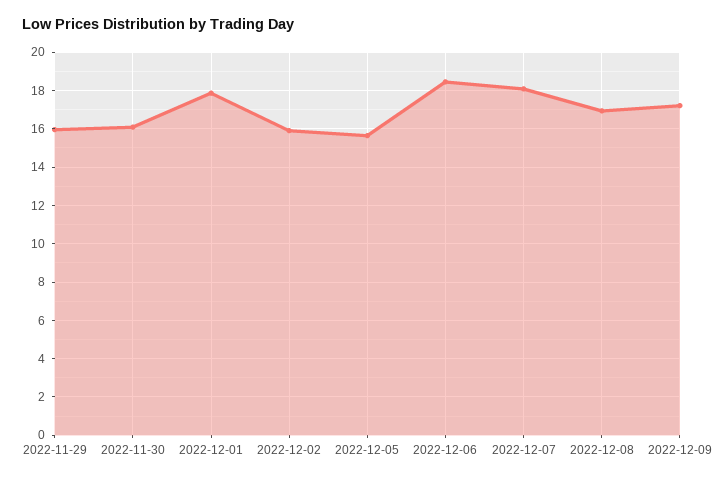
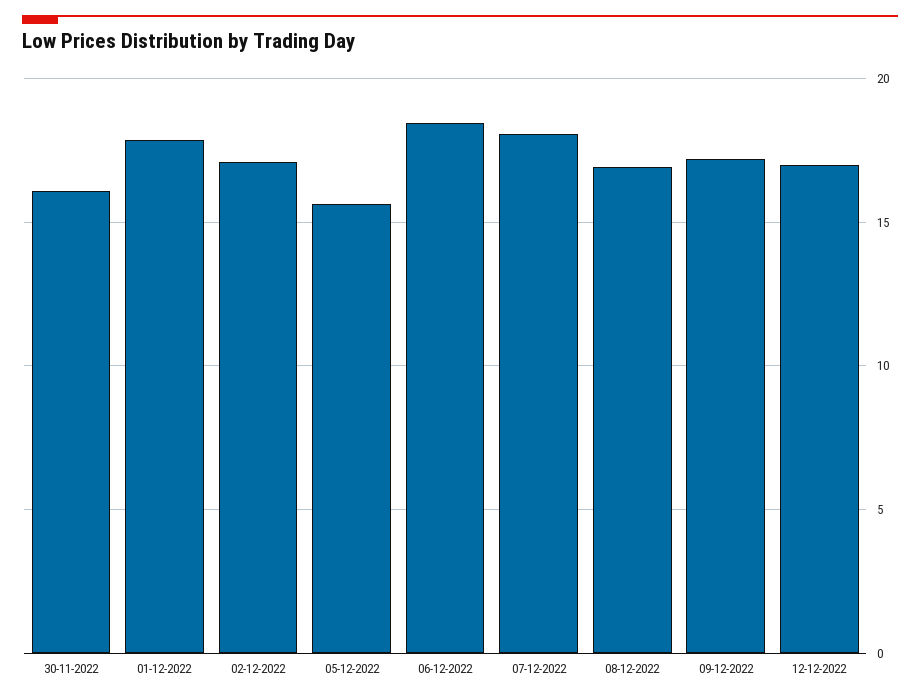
2022-11-29: 16 -> none
2022-12-02: 16 -> 17
12-12-2022: none -> 17

